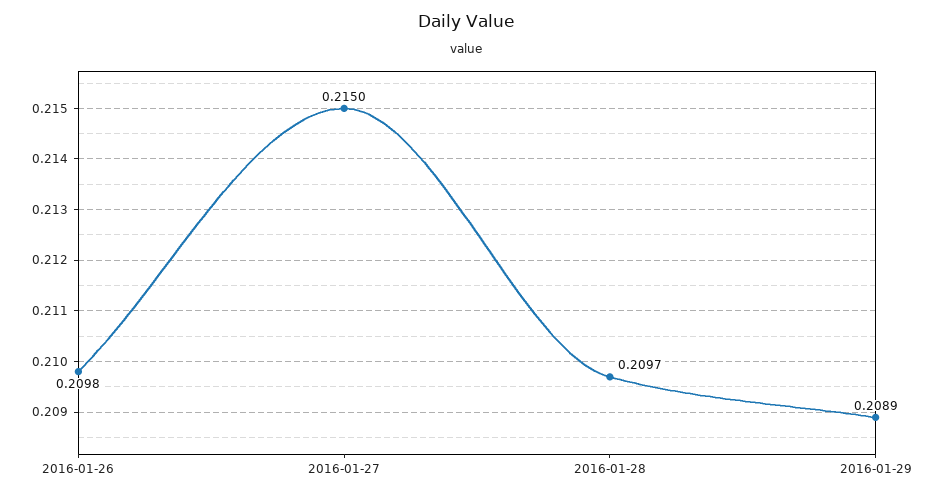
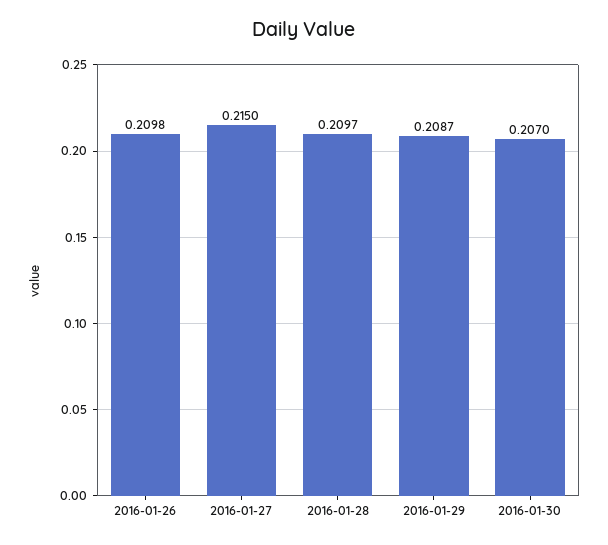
2016-01-29: 0.2089 -> 0.2087
2016-01-30: none -> 0.207

